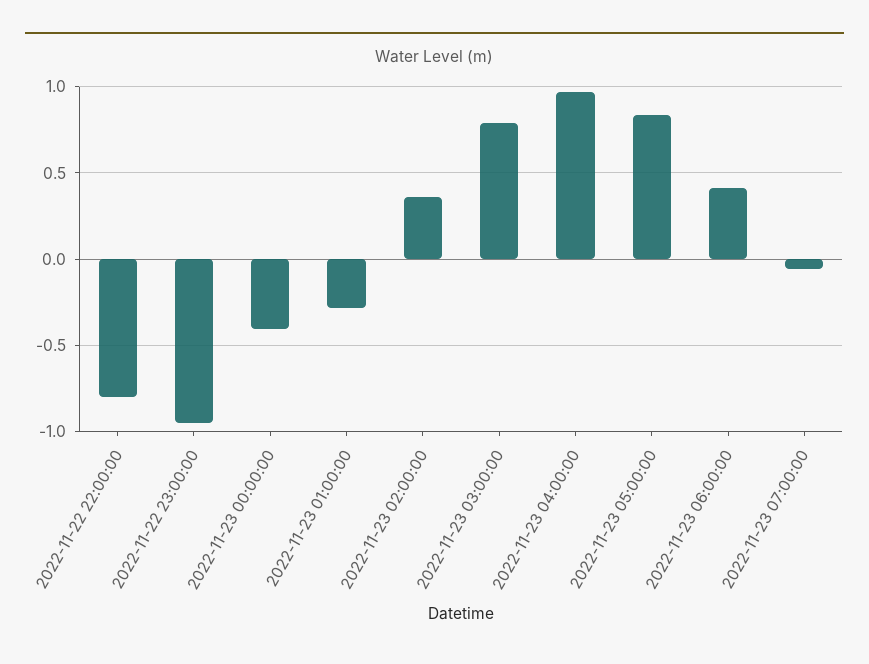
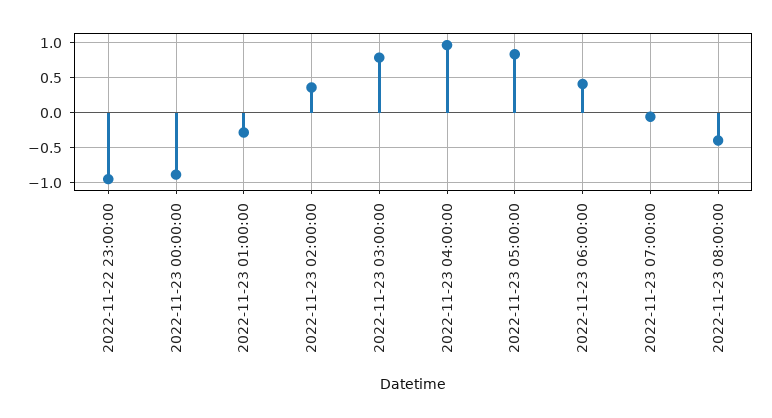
2022-11-22 22:00:00: -0.8 -> none
2022-11-23 00:00:00: -0.4 -> -0.9
2022-11-23 08:00:00: none -> -0.4

